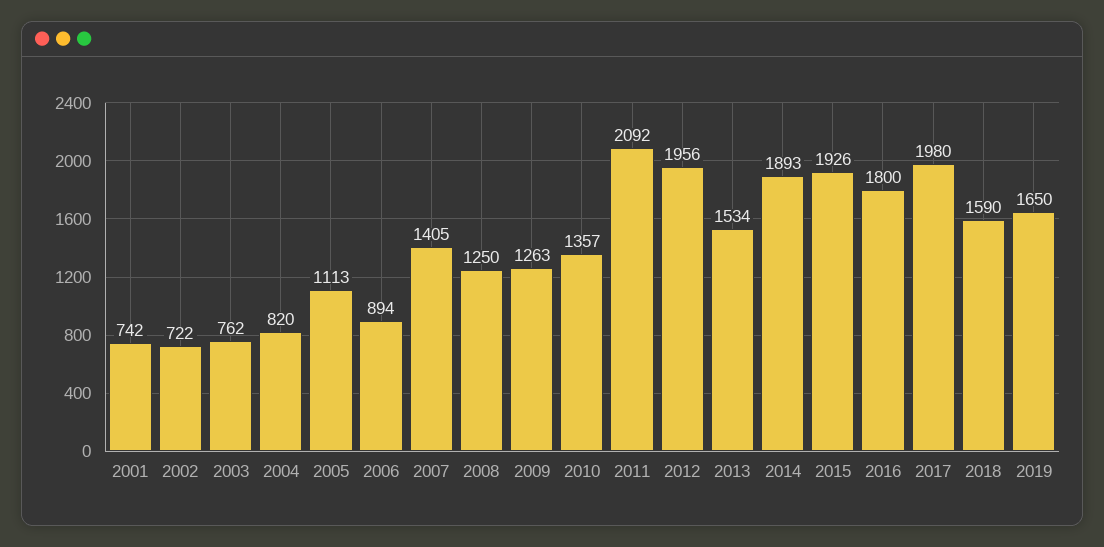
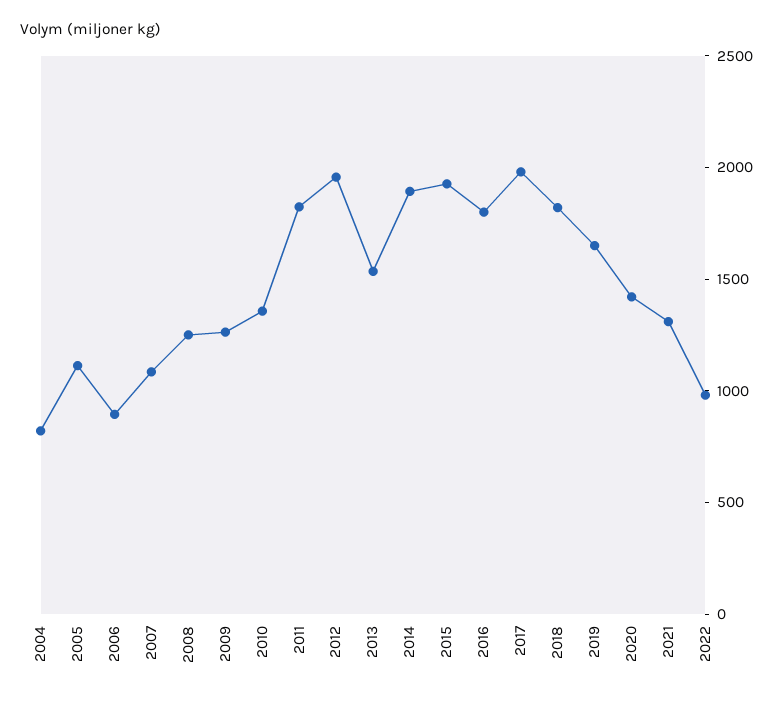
2001: 742 -> none
2002: 722 -> none
2003: 762 -> none
2007: 1405 -> 1100
2011: 2092 -> 1800
2018: 1590 -> 1800
2020: none -> 1400
2021: none -> 1300
2022: none -> 1000

